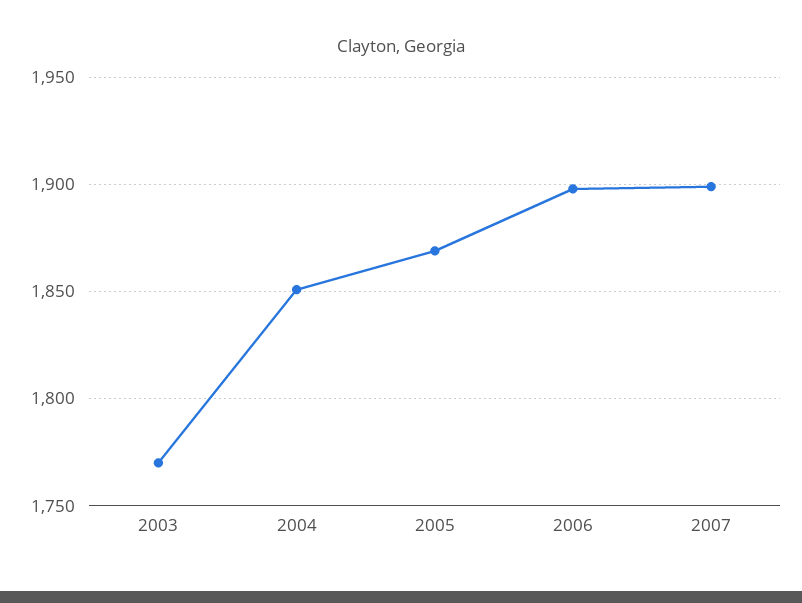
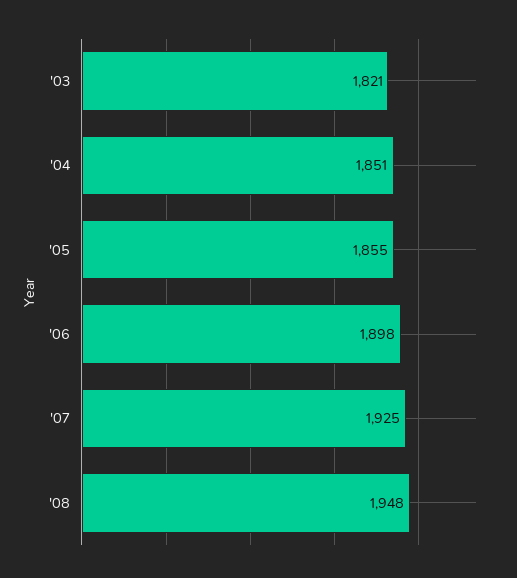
2003: 1770 -> 1821
2005: 1870 -> 1855
2007: 1900 -> 1925
'08: none -> 1948

